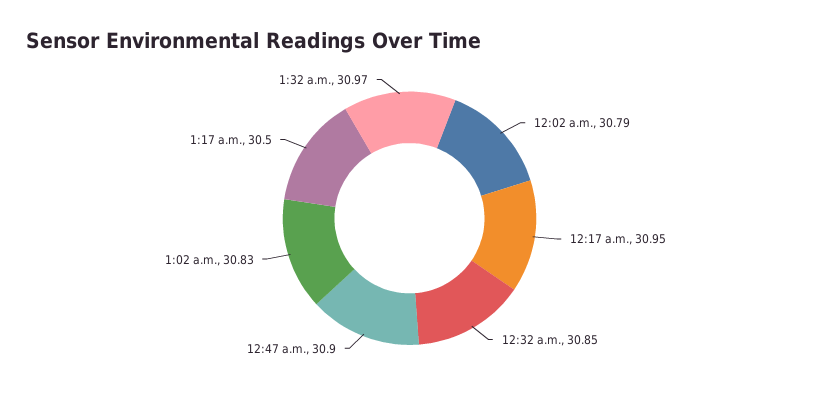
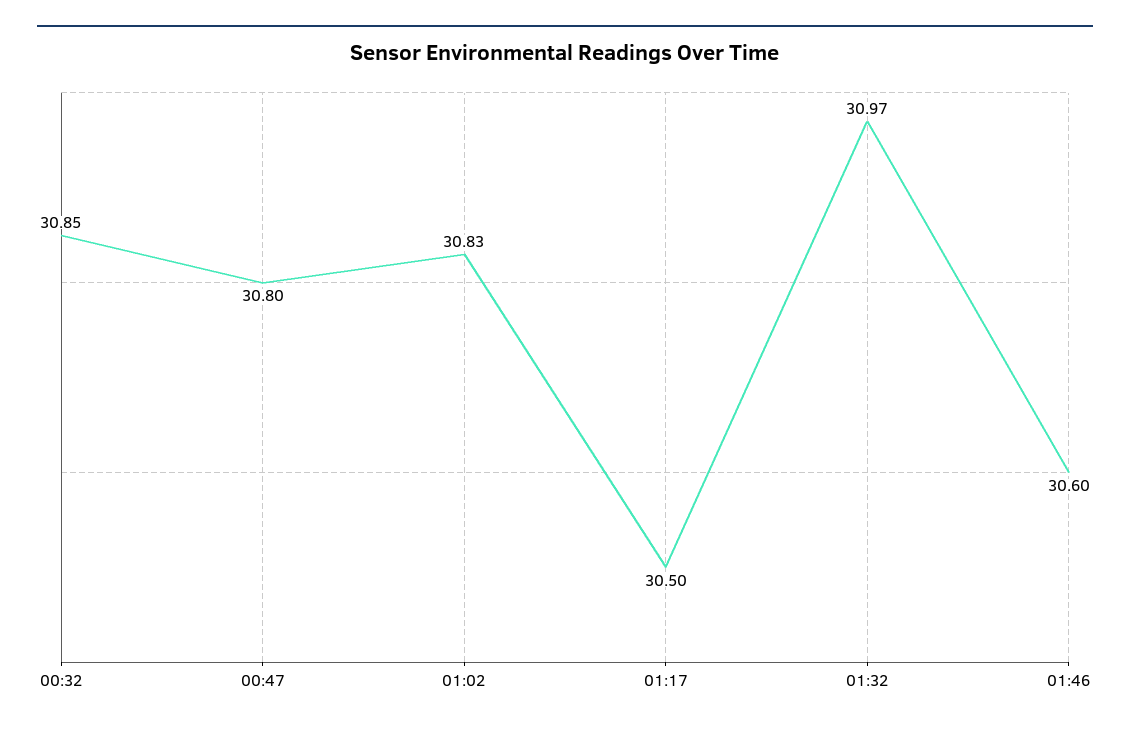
12:02 a.m.: 30.79 -> none
12:17 a.m.: 30.95 -> none
12:47 a.m.: 30.9 -> 30.8
01:46: none -> 30.6

